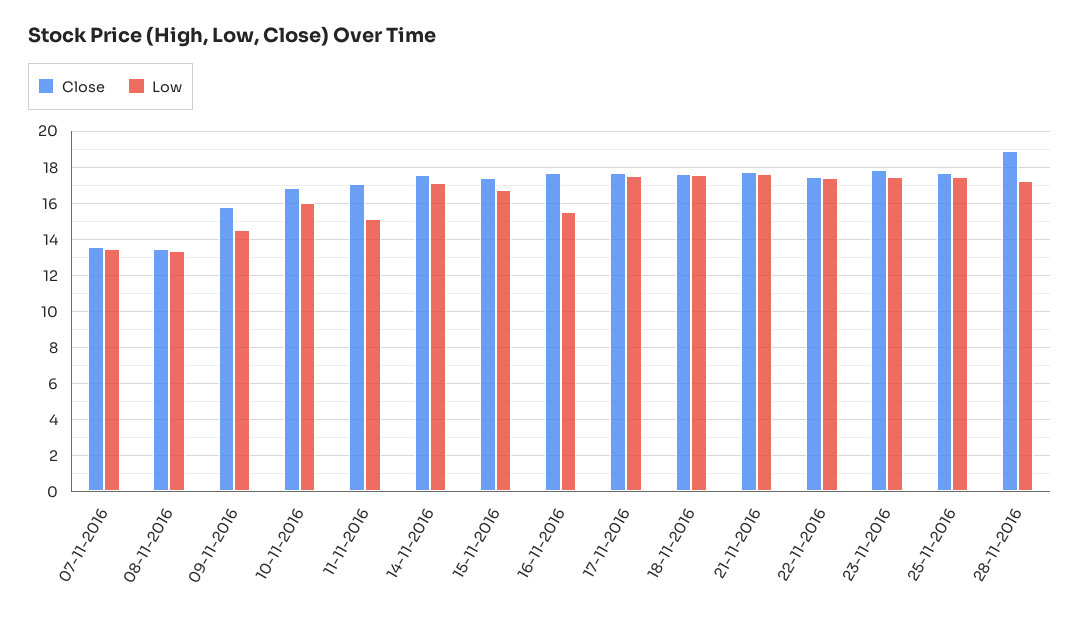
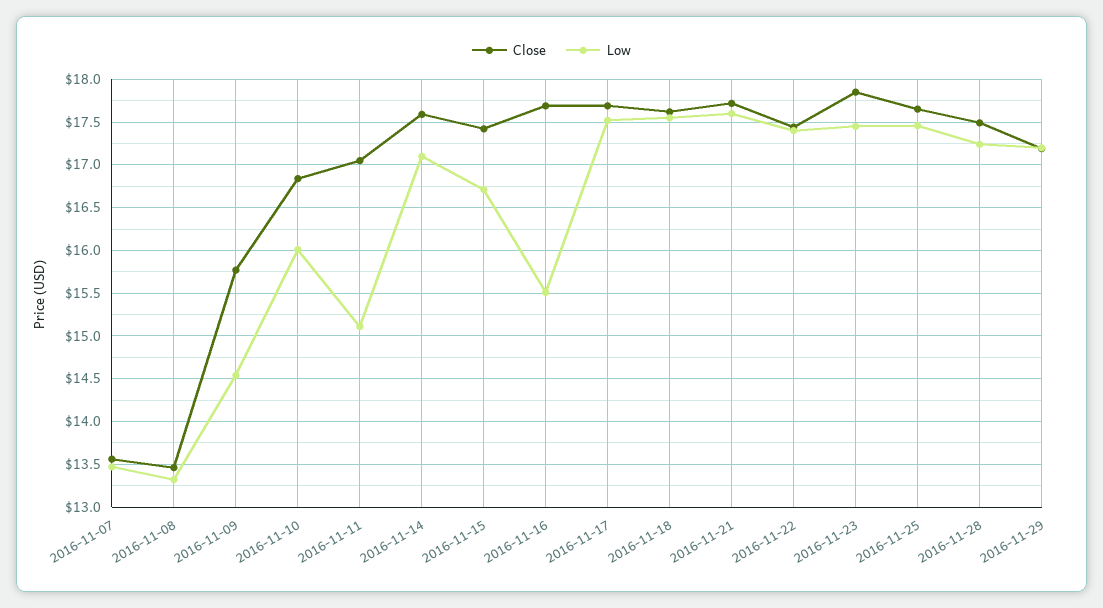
Close, 28-11-2016: 19 -> 17.5
Close, 2016-11-29: none -> 17.2
Low, 2016-11-29: none -> 17.2

